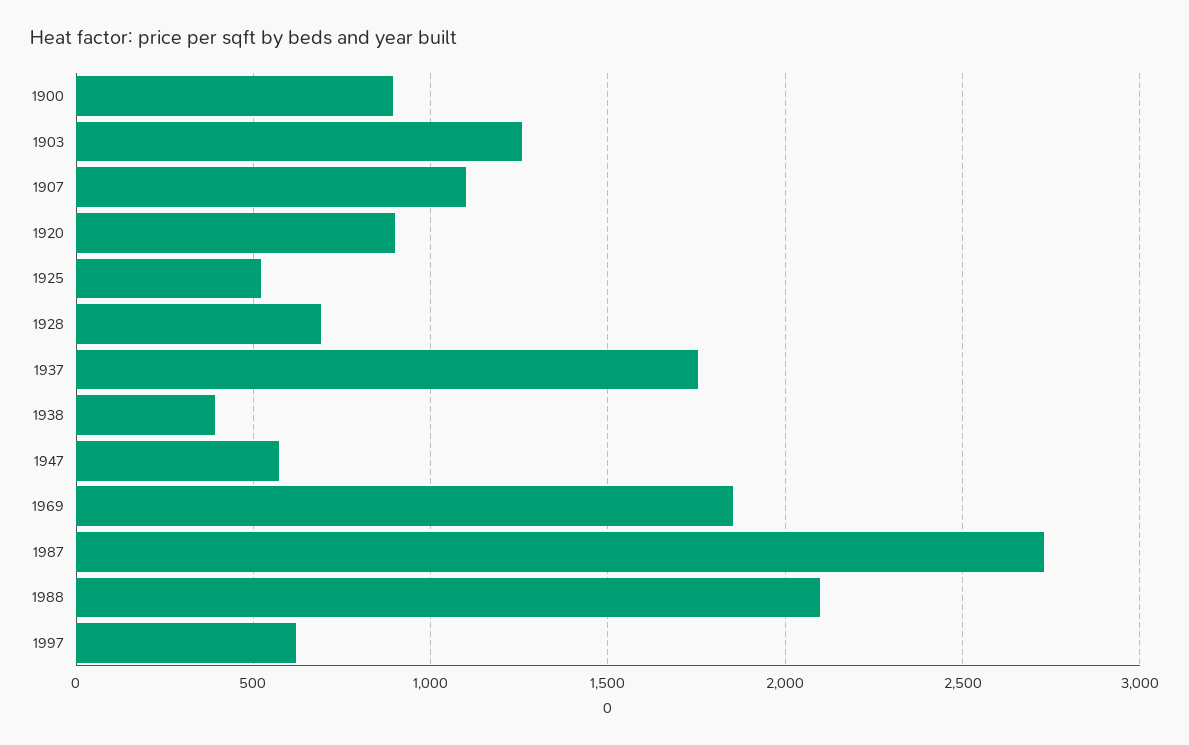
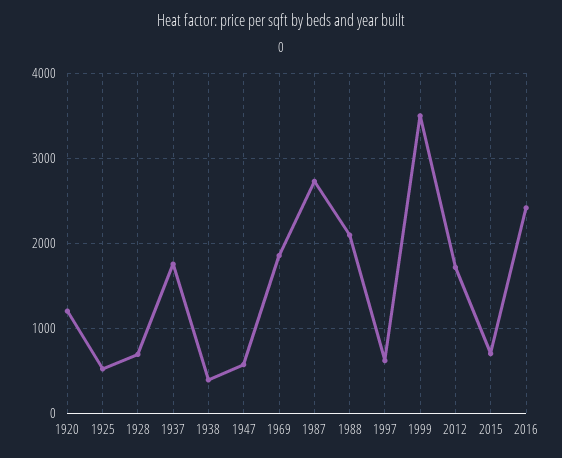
1900: 900 -> none
1903: 1250 -> none
1907: 1100 -> none
1920: 900 -> 1200
1999: none -> 3500
2012: none -> 1700
2015: none -> 700
2016: none -> 2400

